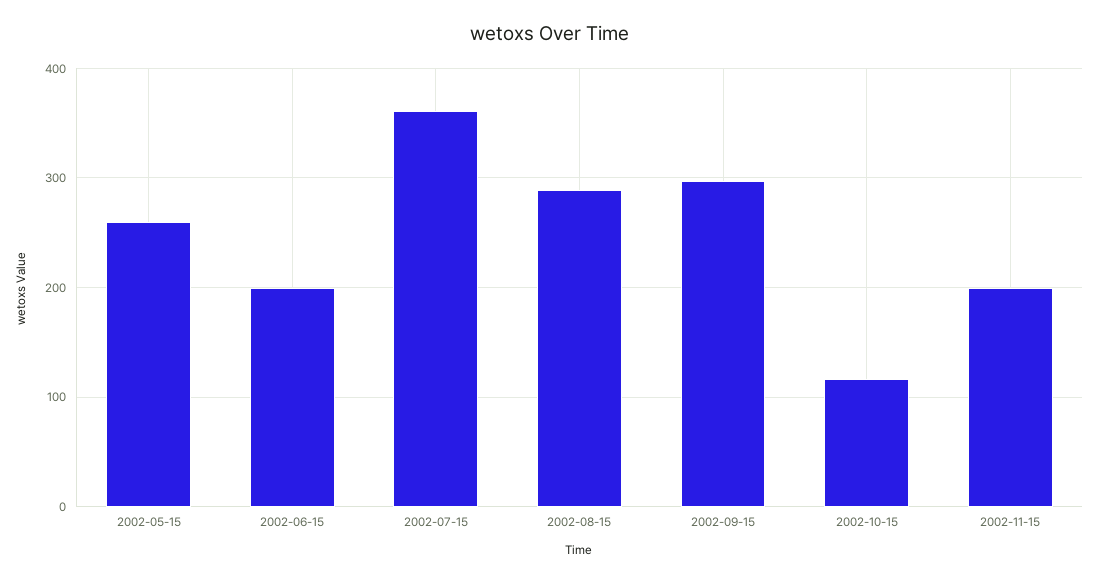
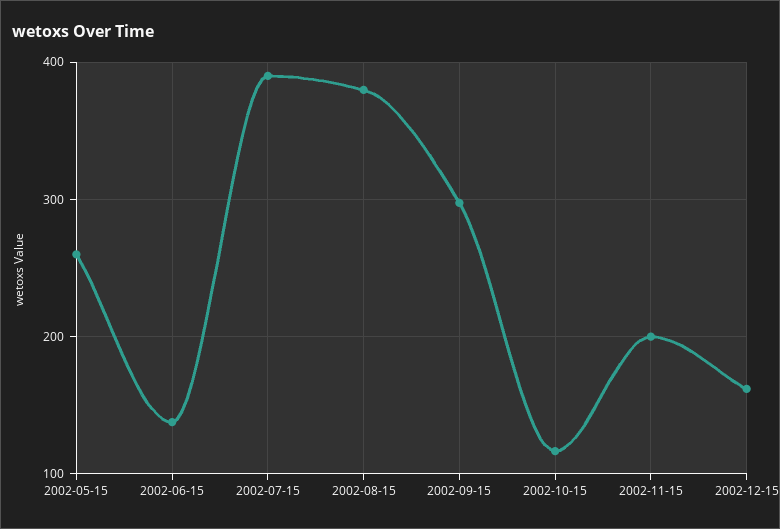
2002-06-15: 200 -> 140
2002-07-15: 360 -> 390
2002-08-15: 290 -> 380
2002-12-15: none -> 160

